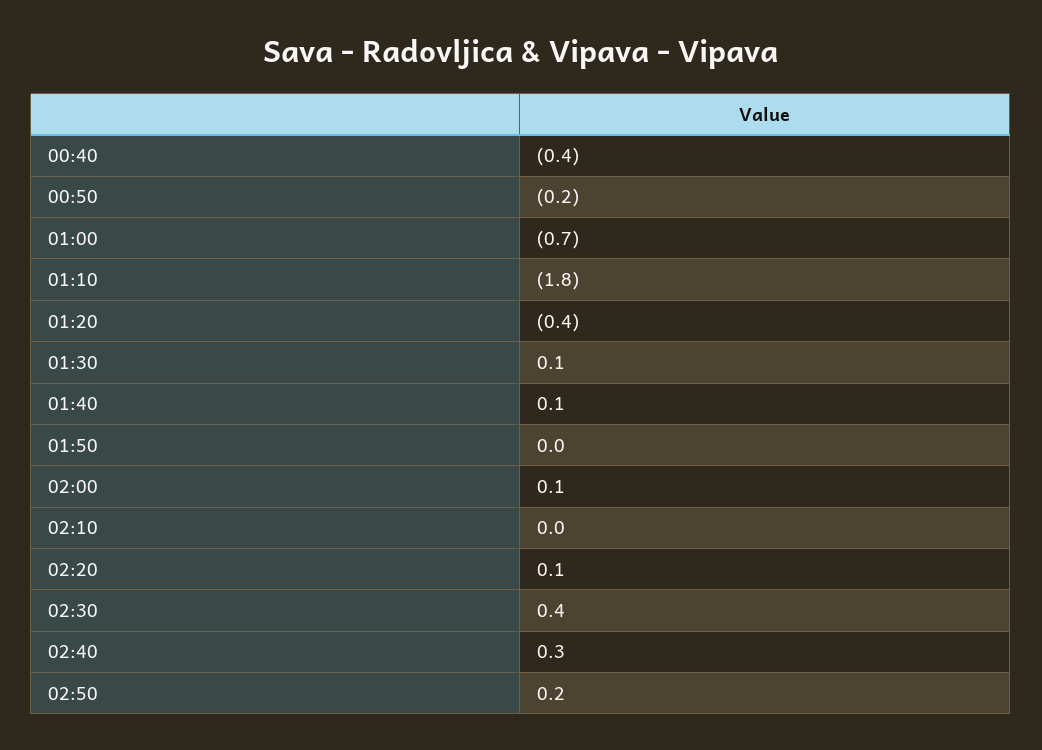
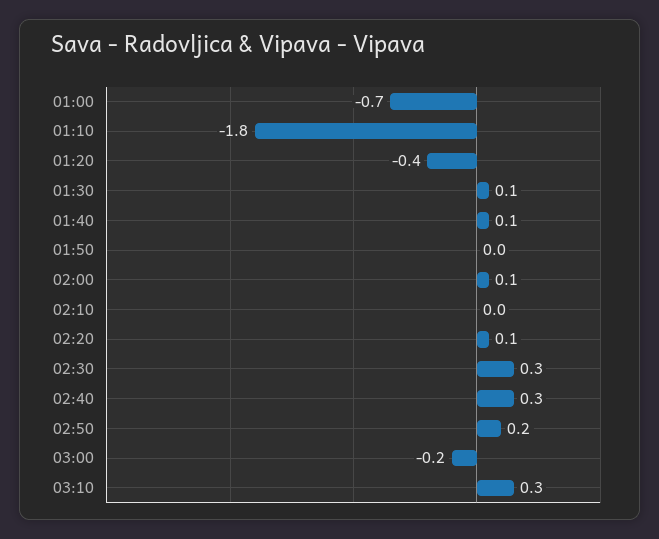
00:40: -0.4 -> none
00:50: -0.2 -> none
02:30: 0.4 -> 0.3
03:00: none -> -0.2
03:10: none -> 0.3

